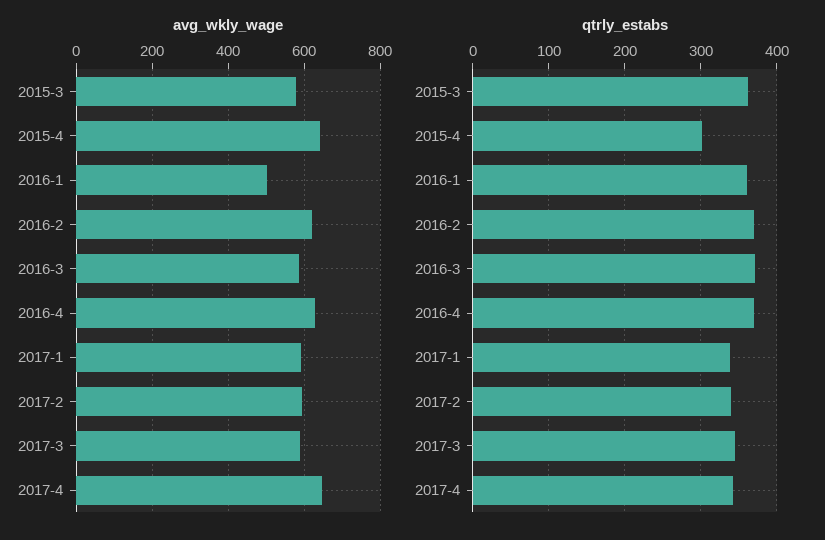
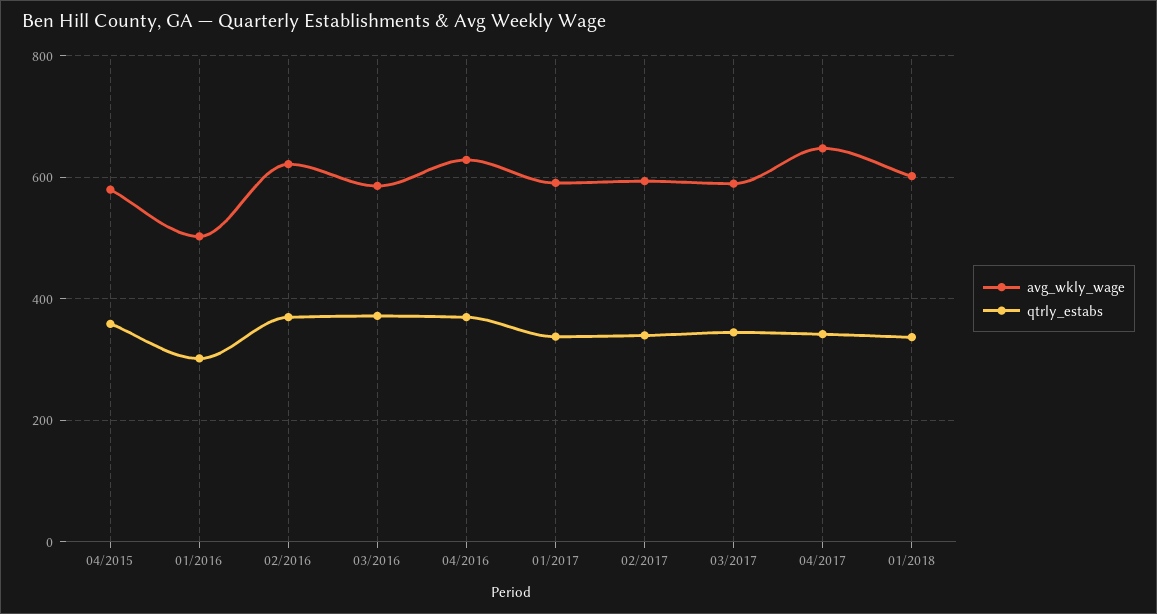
avg_wkly_wage, 2015-3: 580 -> none
avg_wkly_wage, 2015-4: 640 -> 580
qtrly_estabs, 2015-3: 360 -> none
qtrly_estabs, 2015-4: 300 -> 360
qtrly_estabs, 2016-1: 360 -> 300
avg_wkly_wage, 01/2018: none -> 600
qtrly_estabs, 01/2018: none -> 340

